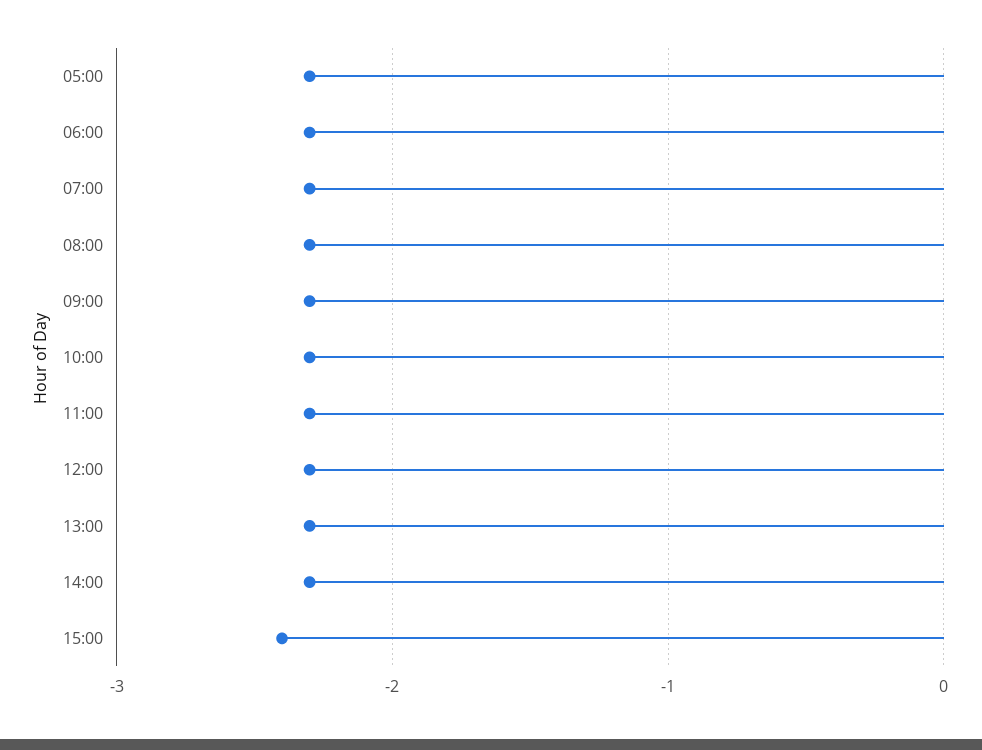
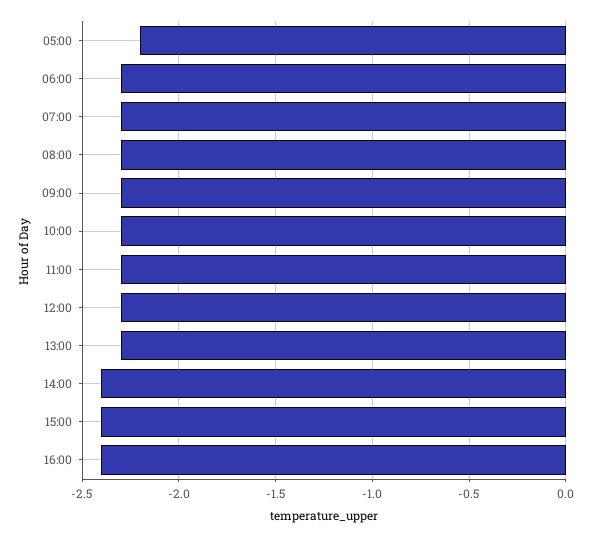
05:00: -2.3 -> -2.2
14:00: -2.3 -> -2.4
16:00: none -> -2.4

